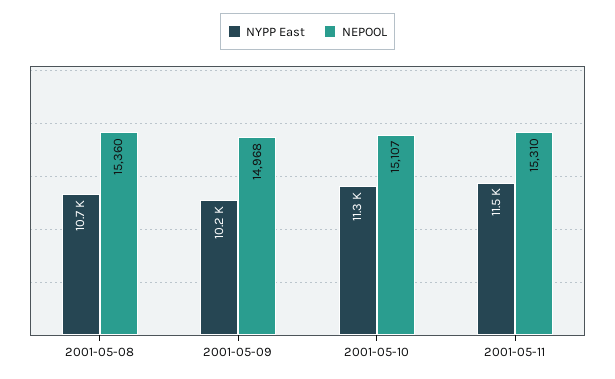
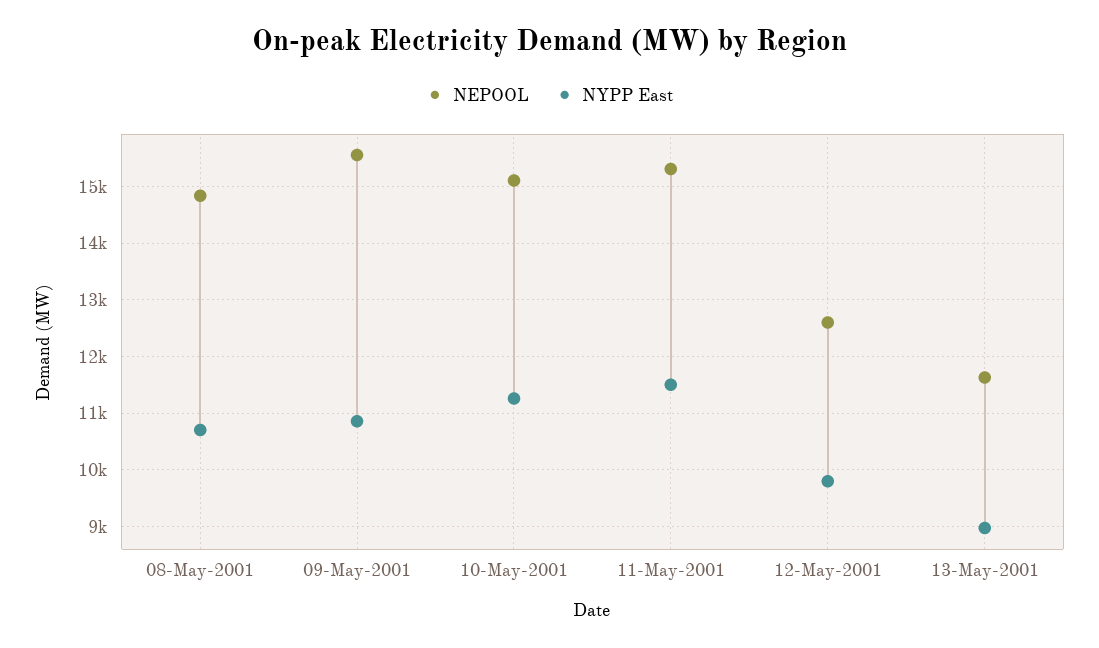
NEPOOL, 2001-05-08: 15360 -> 14800
NYPP East, 2001-05-09: 10200 -> 10800
NEPOOL, 2001-05-09: 14968 -> 15600
NEPOOL, 12-May-2001: none -> 12600
NYPP East, 12-May-2001: none -> 9800
NEPOOL, 13-May-2001: none -> 11600
NYPP East, 13-May-2001: none -> 9000

